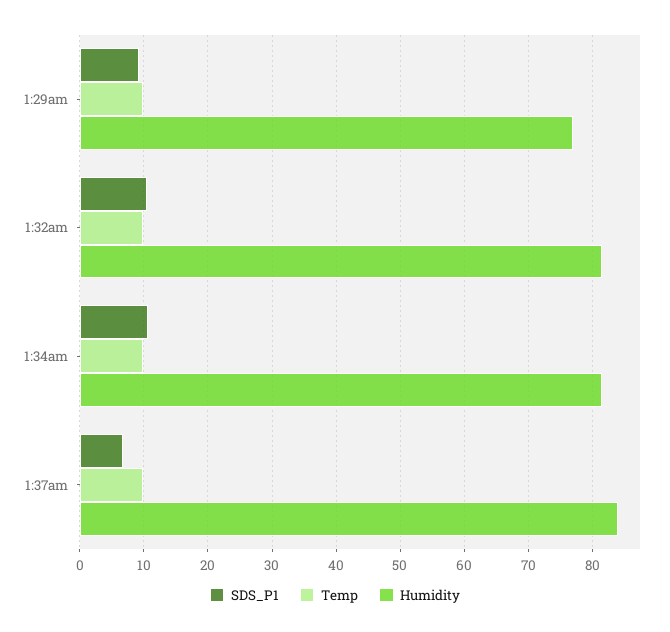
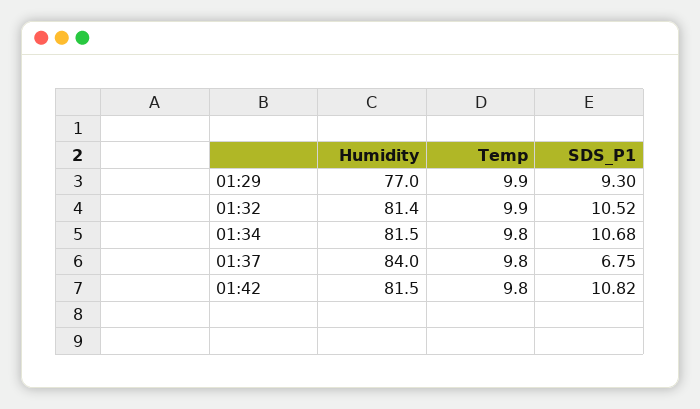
Humidity, 01:42: none -> 81.5
Temp, 01:42: none -> 9.8
SDS_P1, 01:42: none -> 10.82

